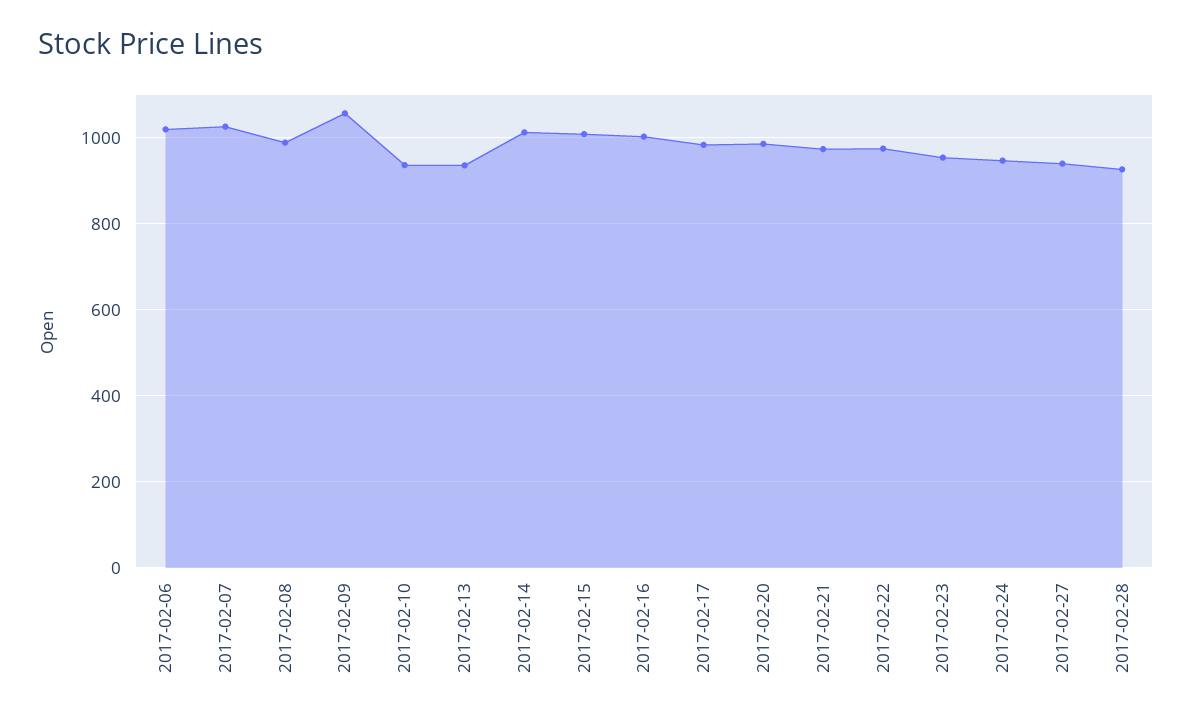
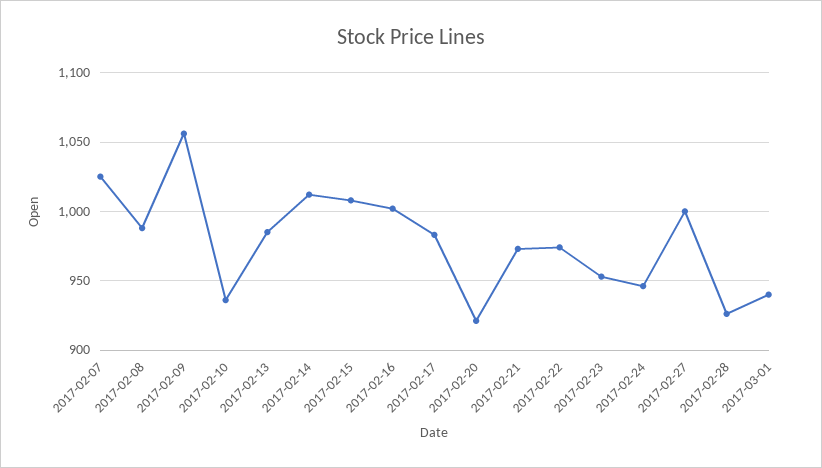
2017-02-06: 1020 -> none
2017-02-13: 940 -> 985
2017-02-20: 980 -> 920
2017-02-27: 940 -> 1000
2017-03-01: none -> 940

